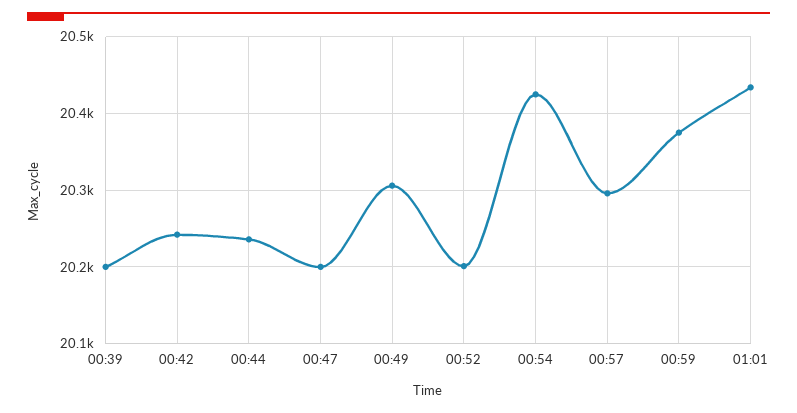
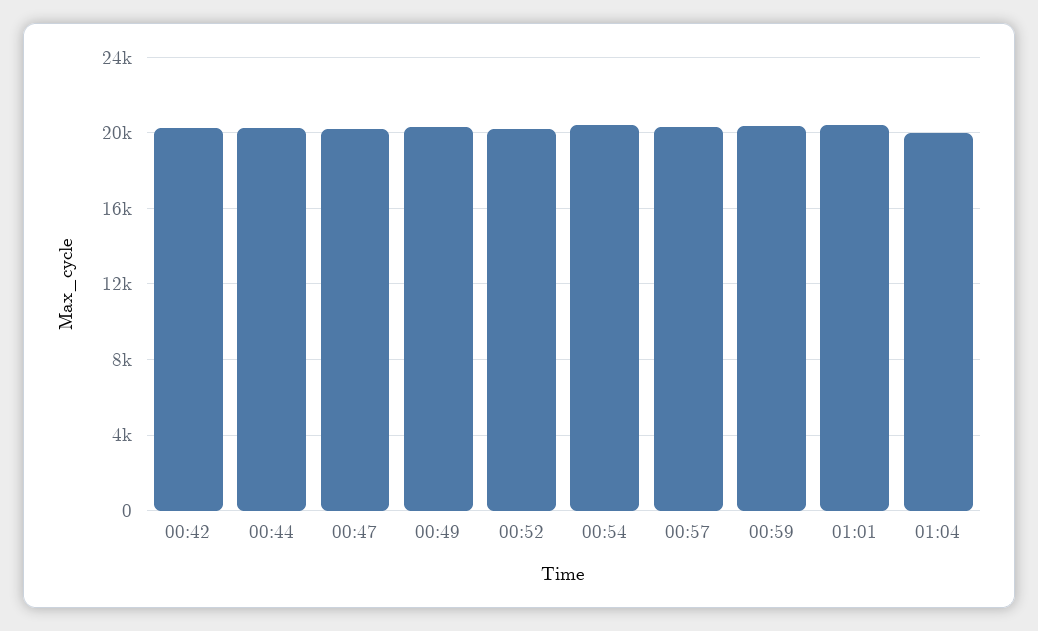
00:39: 20200 -> none
01:04: none -> 20000

